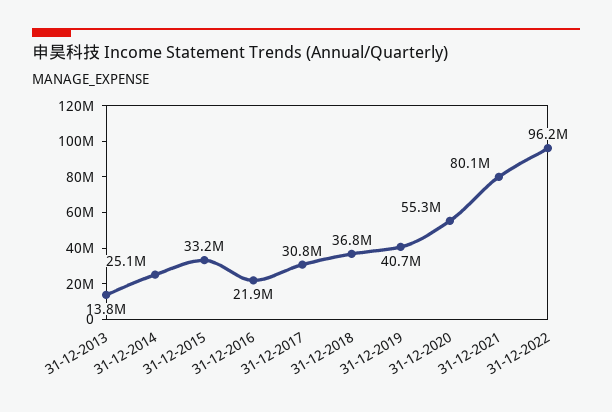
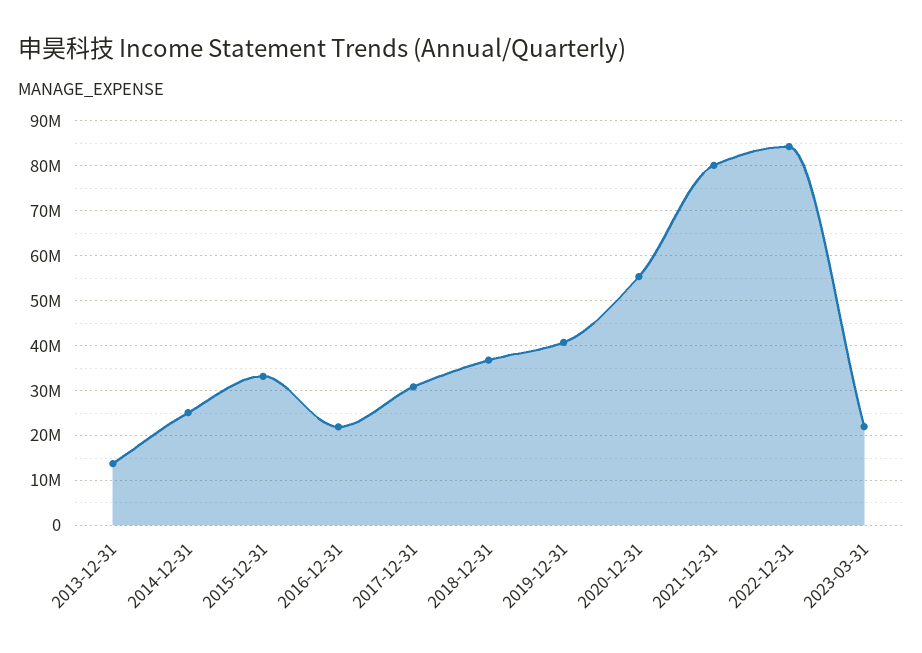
31-12-2022: 96200000 -> 84000000
2023-03-31: none -> 22000000

